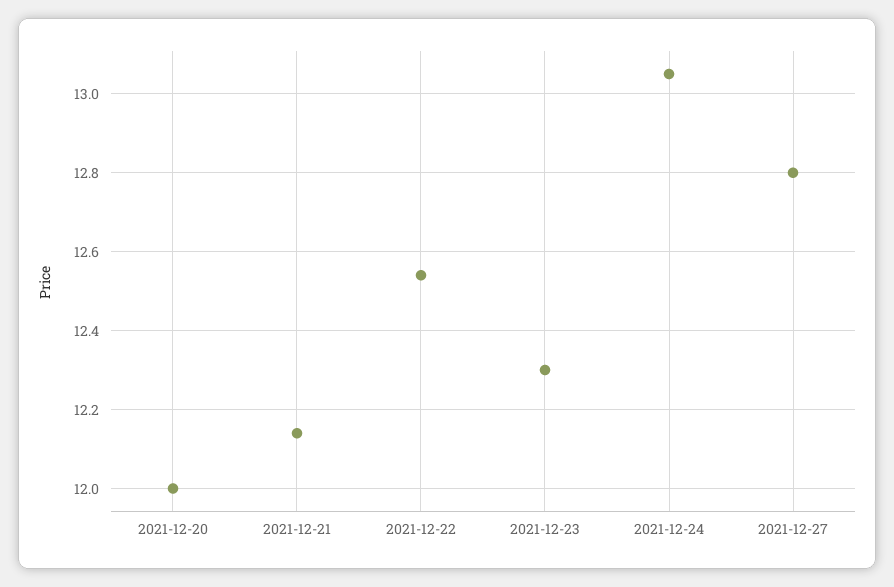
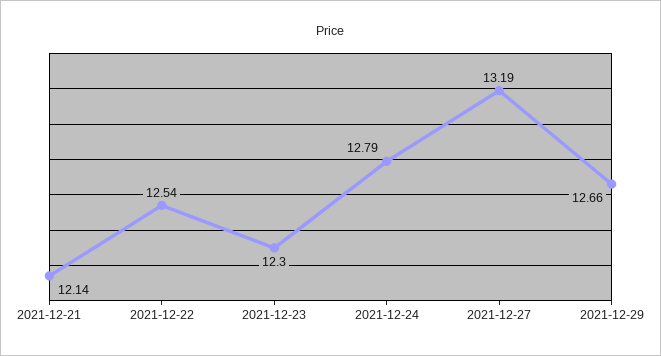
2021-12-20: 12 -> none
2021-12-24: 13.05 -> 12.79
2021-12-27: 12.8 -> 13.19
2021-12-29: none -> 12.66

